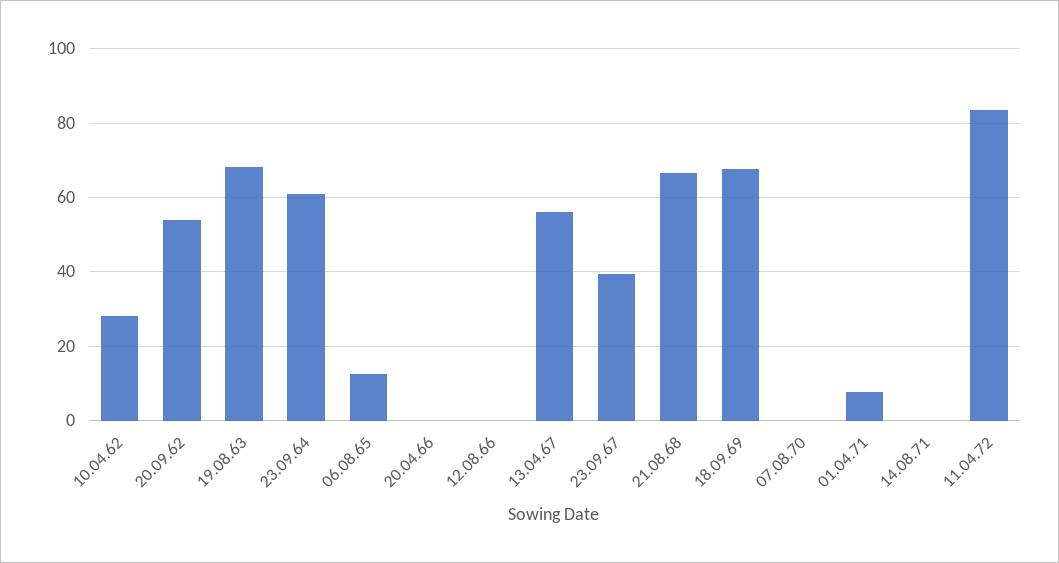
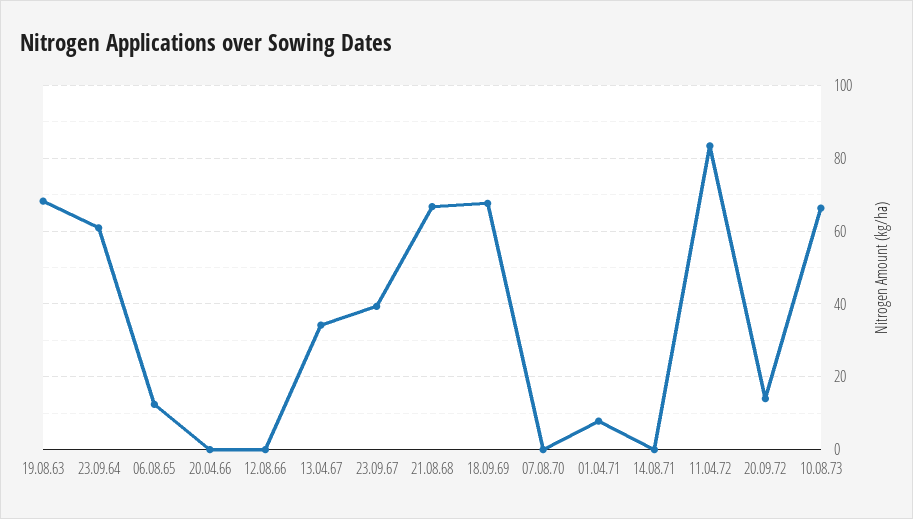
10.04.62: 28 -> none
20.09.62: 54 -> none
13.04.67: 56 -> 34
20.09.72: none -> 14
10.08.73: none -> 66

